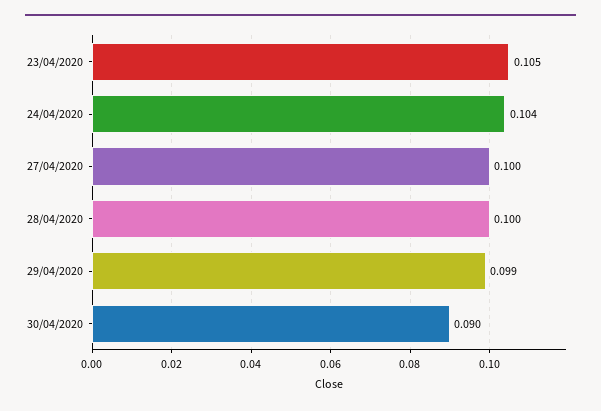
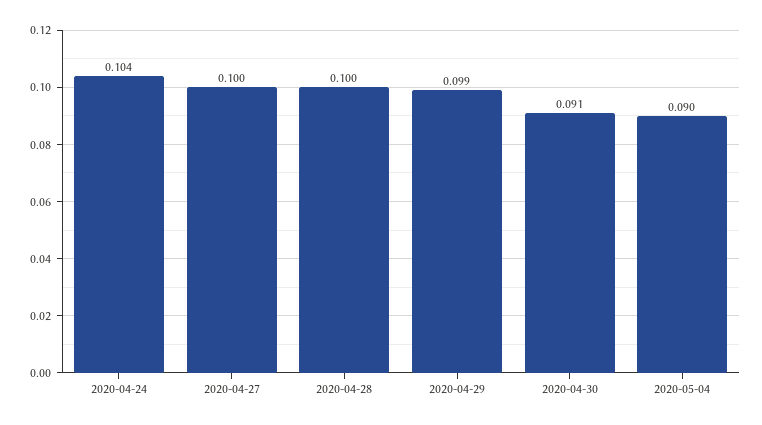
23/04/2020: 0.105 -> none
30/04/2020: 0.09 -> 0.091
2020-05-04: none -> 0.09

